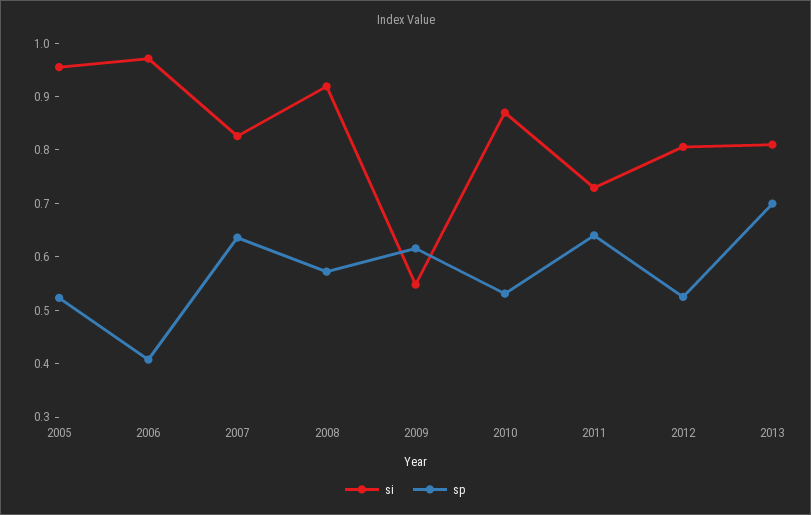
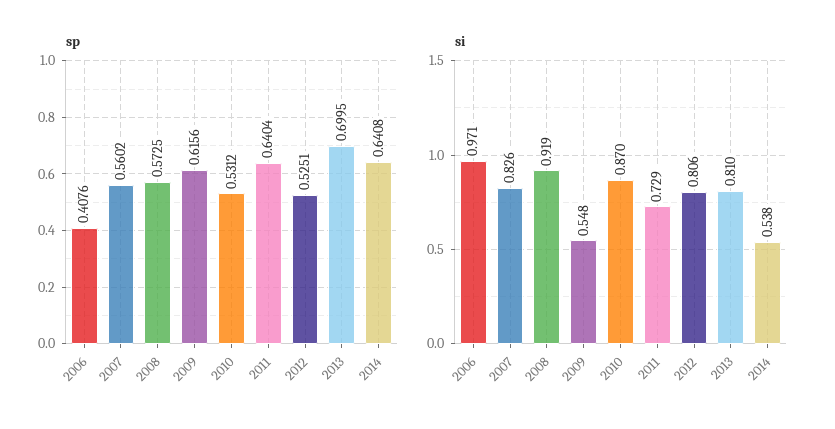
si, 2005: 0.96 -> none
sp, 2005: 0.52 -> none
sp, 2007: 0.64 -> 0.5602
sp, 2014: none -> 0.6408
si, 2014: none -> 0.538

